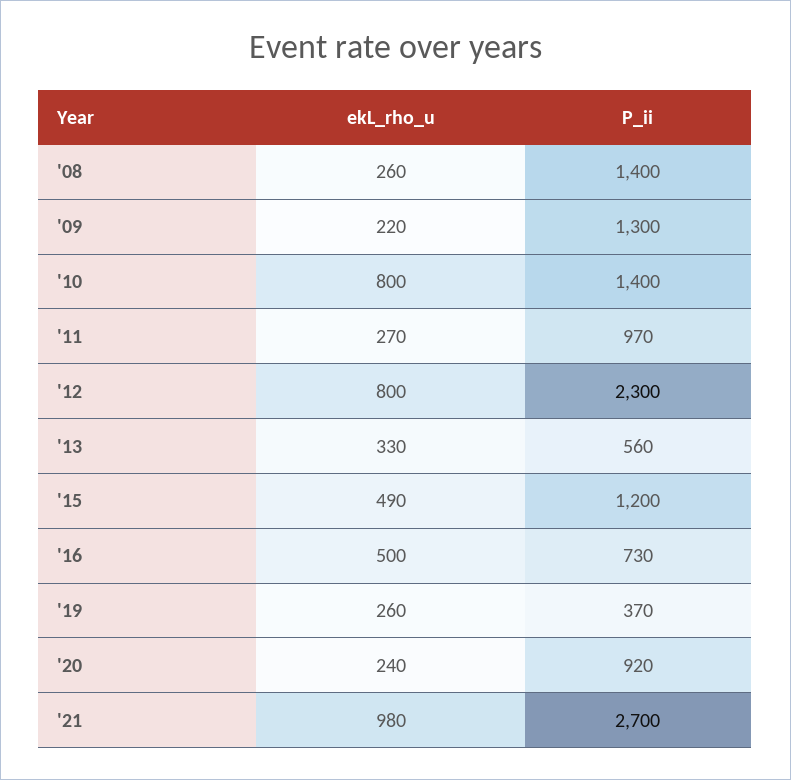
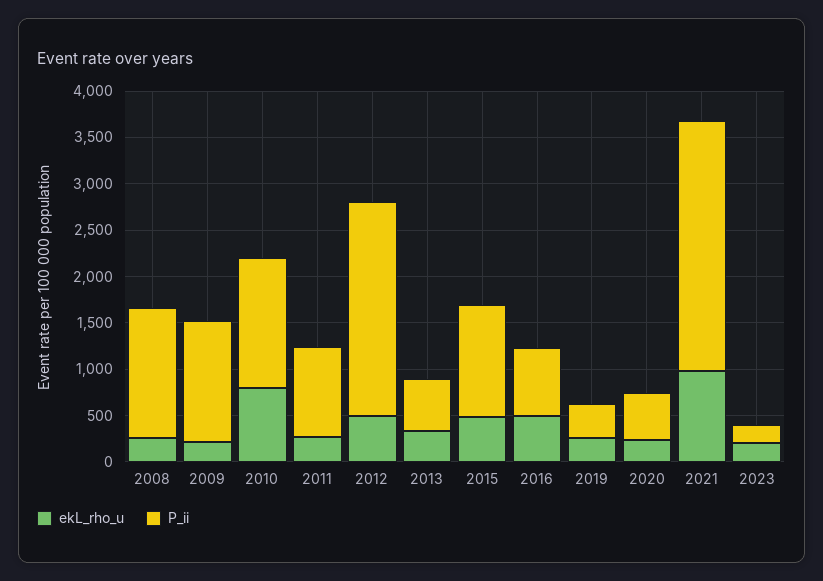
ekL_rho_u, '12: 800 -> 500
P_ii, '20: 920 -> 500
ekL_rho_u, 2023: none -> 200
P_ii, 2023: none -> 200

